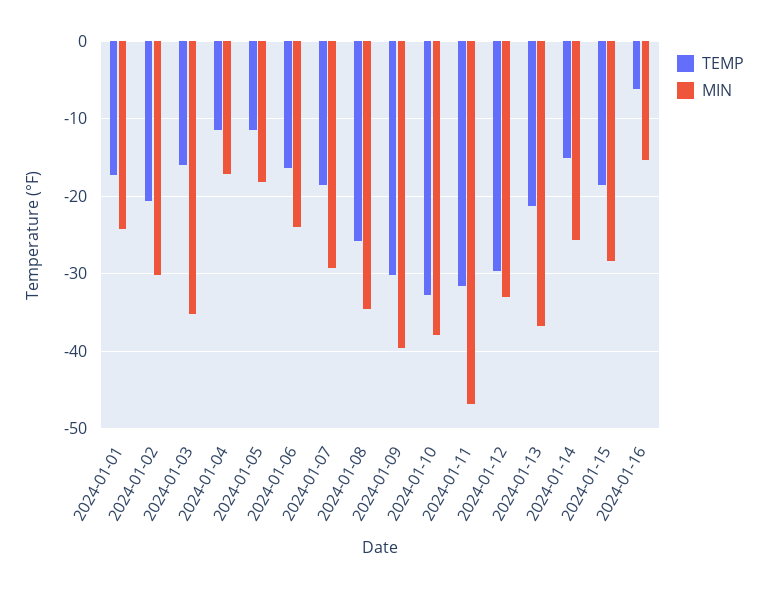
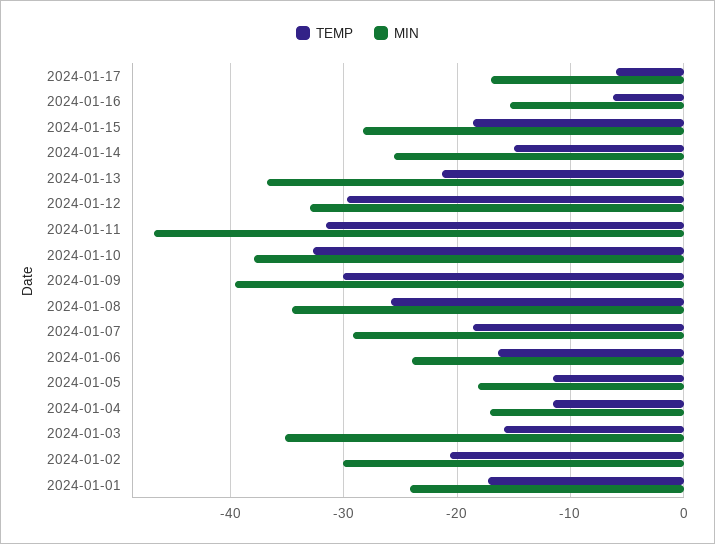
TEMP, 2024-01-17: none -> -6
MIN, 2024-01-17: none -> -17

